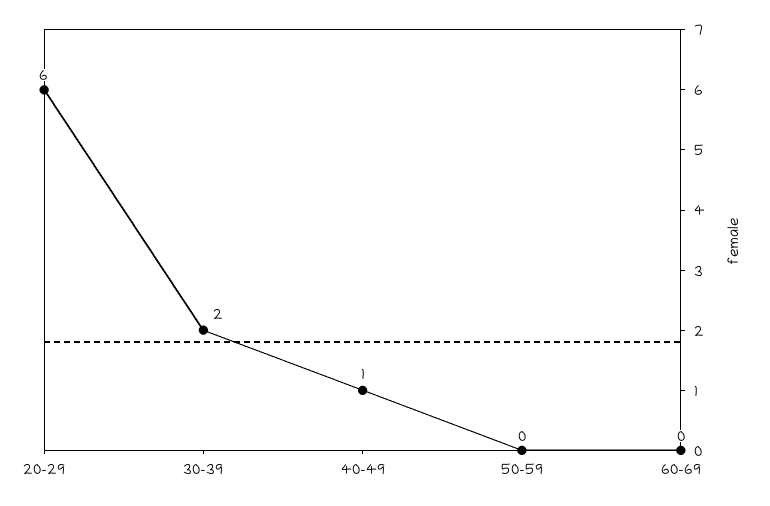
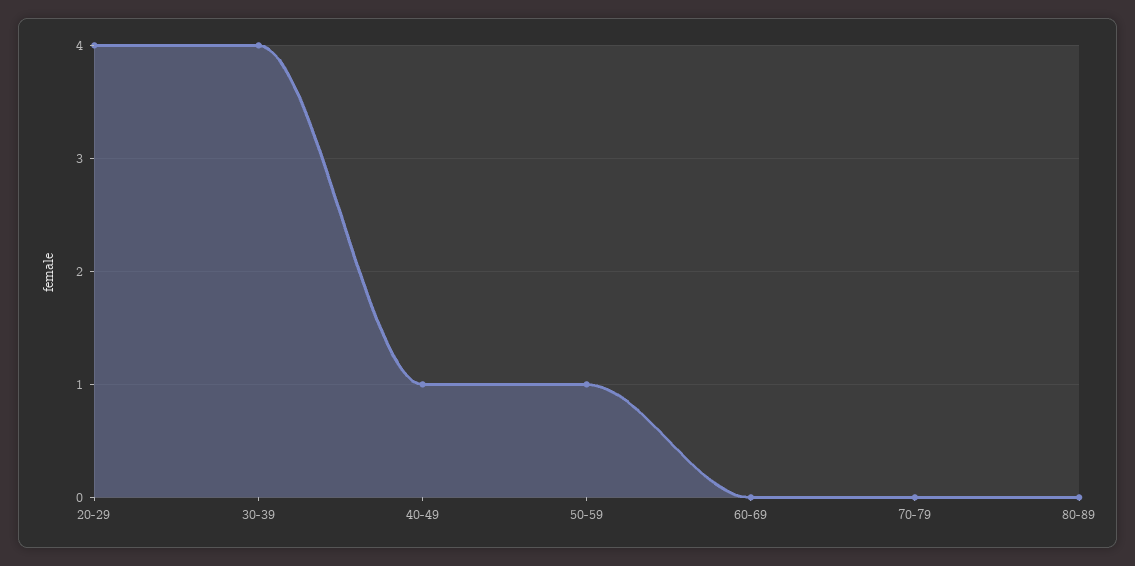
20-29: 6 -> 4
30-39: 2 -> 4
50-59: 0 -> 1
70-79: none -> 0
80-89: none -> 0

